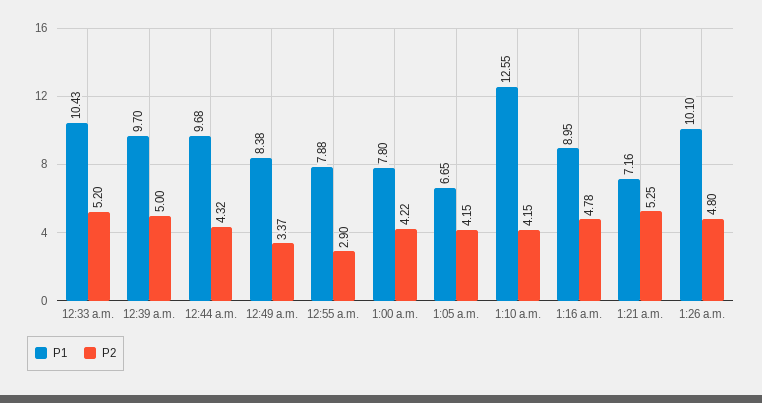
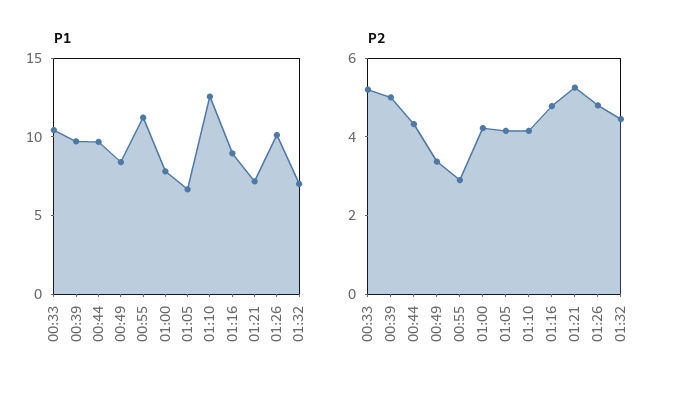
P1, 12:55 a.m.: 7.88 -> 11
P1, 01:32: none -> 7
P2, 01:32: none -> 4.5

